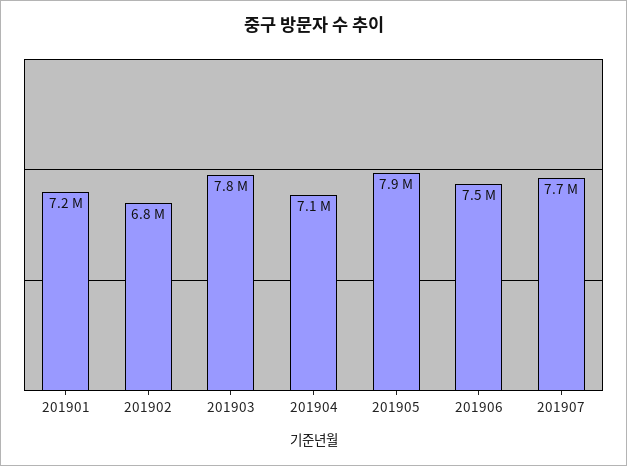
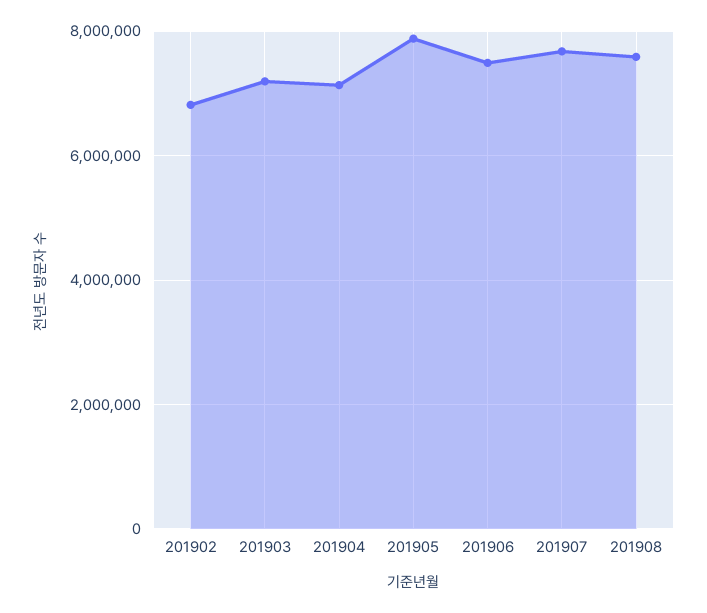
201901: 7200000 -> none
201903: 7800000 -> 7200000
201908: none -> 7600000

